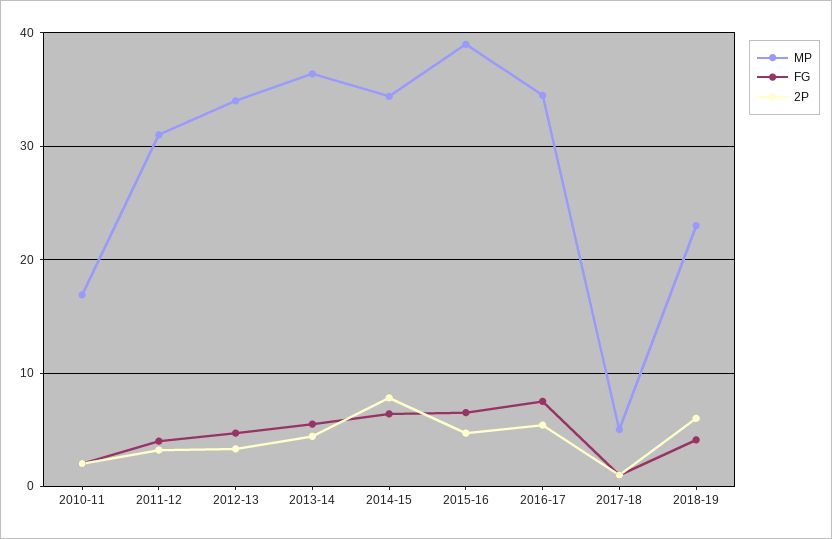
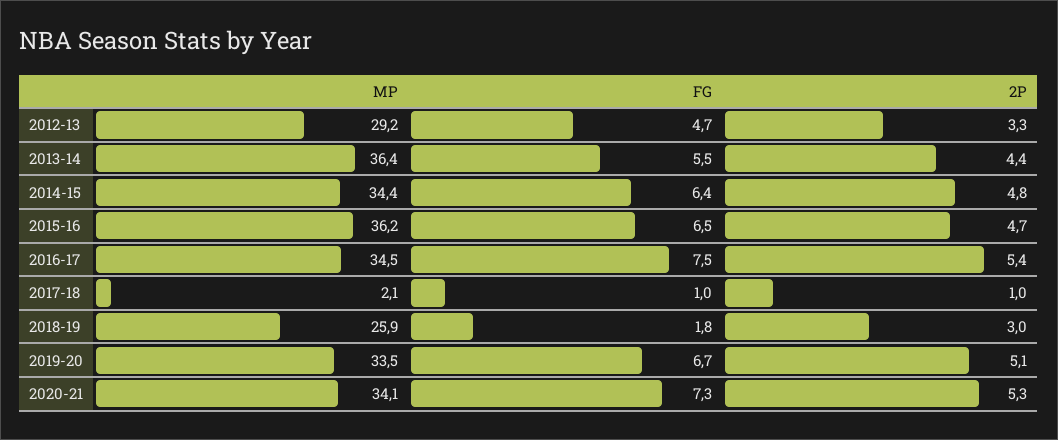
MP, 2010-11: 17 -> none
FG, 2010-11: 2 -> none
2P, 2010-11: 2 -> none
MP, 2011-12: 31 -> none
FG, 2011-12: 4 -> none
2P, 2011-12: 3 -> none
MP, 2012-13: 34 -> 29.2
2P, 2014-15: 8 -> 4.8
MP, 2015-16: 39 -> 36.2
MP, 2017-18: 5 -> 2.1
MP, 2018-19: 23 -> 25.9
FG, 2018-19: 4 -> 1.8
2P, 2018-19: 6 -> 3
MP, 2019-20: none -> 33.5
FG, 2019-20: none -> 6.7
2P, 2019-20: none -> 5.1
MP, 2020-21: none -> 34.1
FG, 2020-21: none -> 7.3
2P, 2020-21: none -> 5.3

